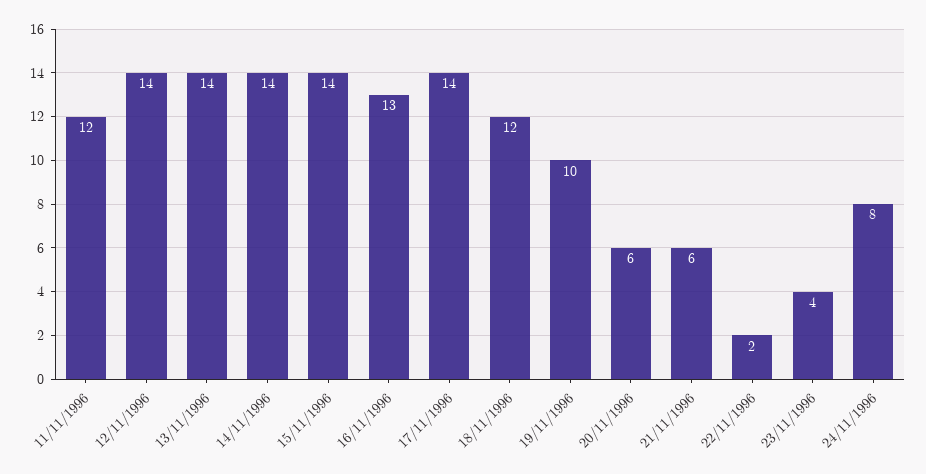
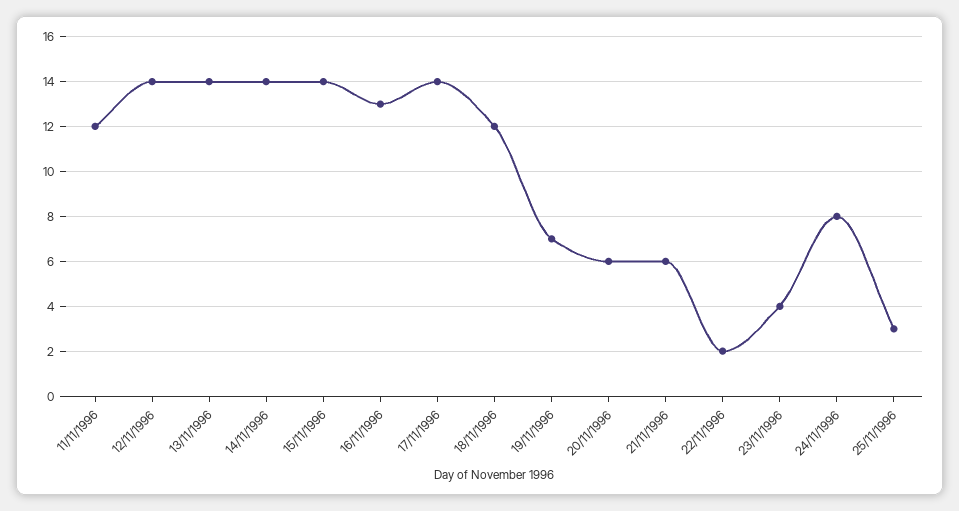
19/11/1996: 10 -> 7
25/11/1996: none -> 3

